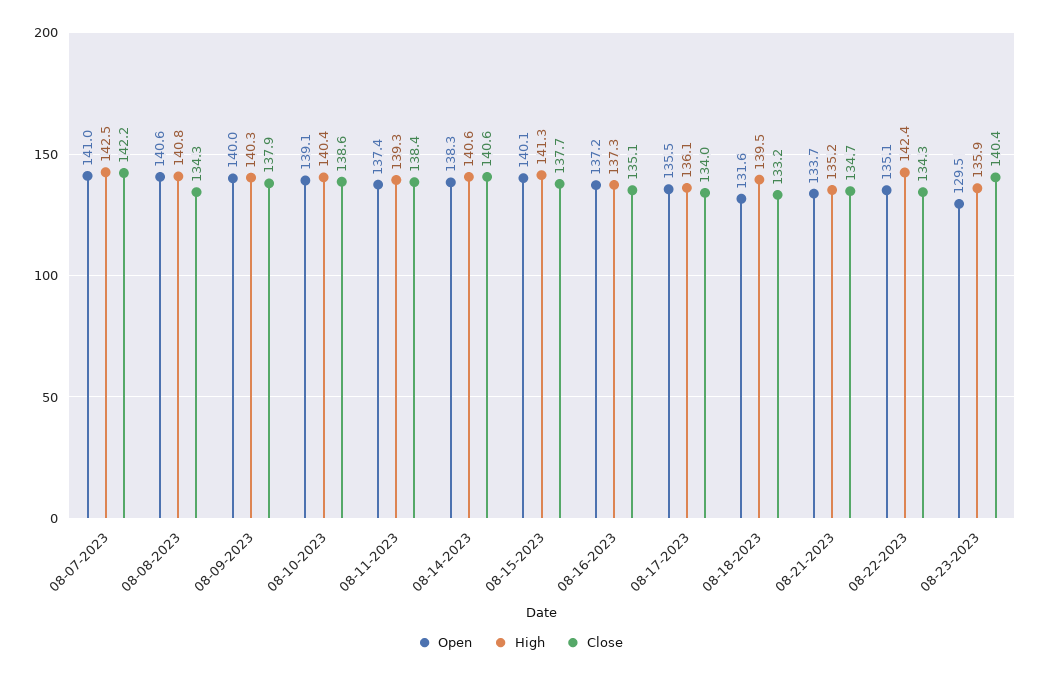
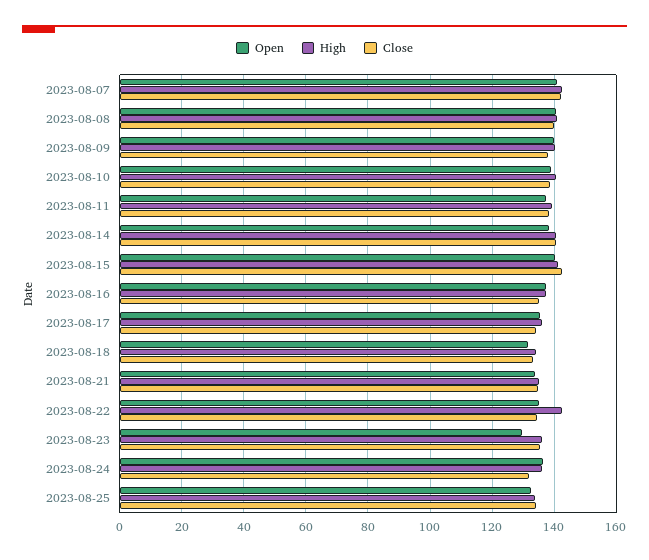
Close, 08-08-2023: 134.3 -> 140
Close, 08-15-2023: 137.7 -> 142
High, 08-18-2023: 139.5 -> 134
Close, 08-23-2023: 140.4 -> 136
Open, 2023-08-24: none -> 136
High, 2023-08-24: none -> 136
Close, 2023-08-24: none -> 132
Open, 2023-08-25: none -> 132
High, 2023-08-25: none -> 134
Close, 2023-08-25: none -> 134

